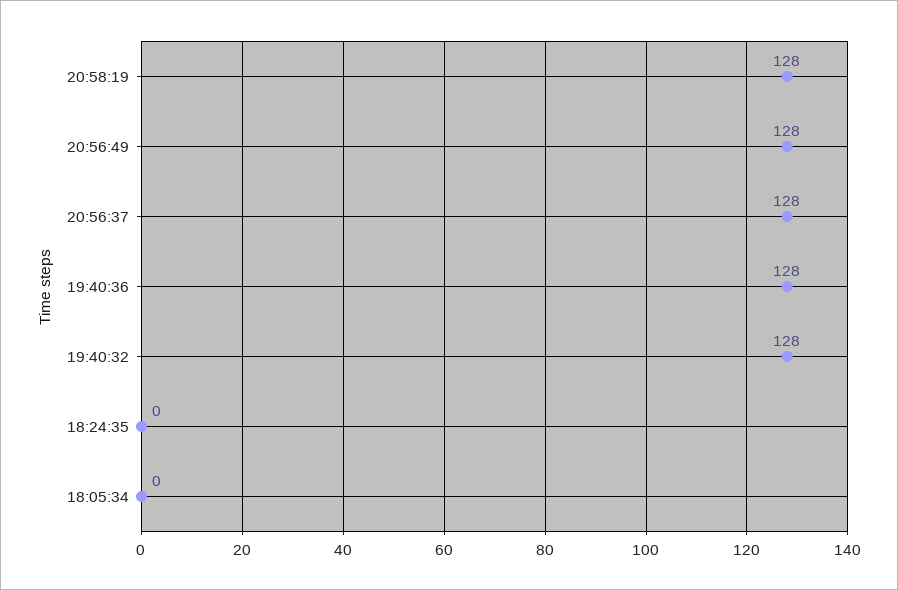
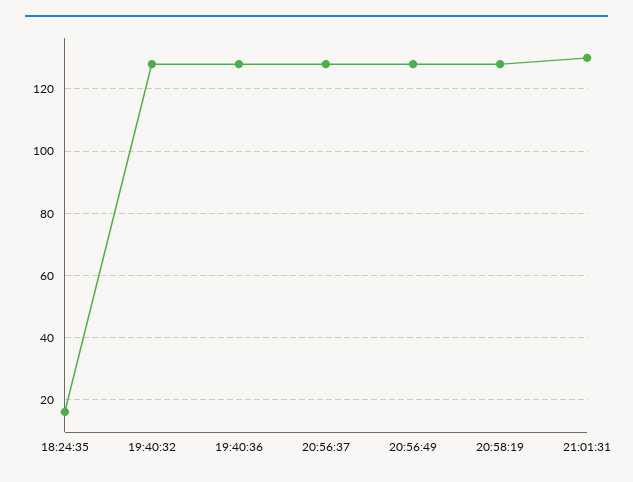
18:24:35: 0 -> 15
18:05:34: 0 -> none
21:01:31: none -> 130

